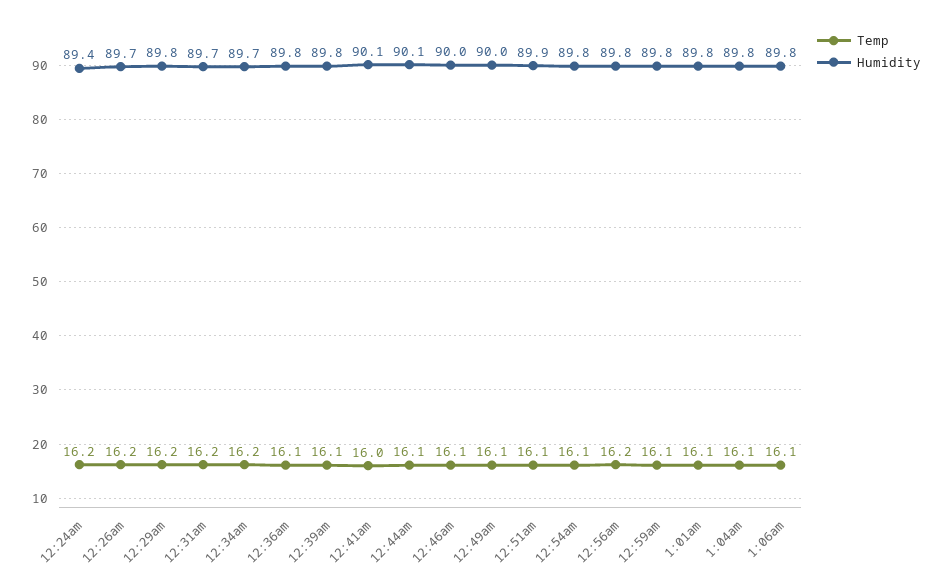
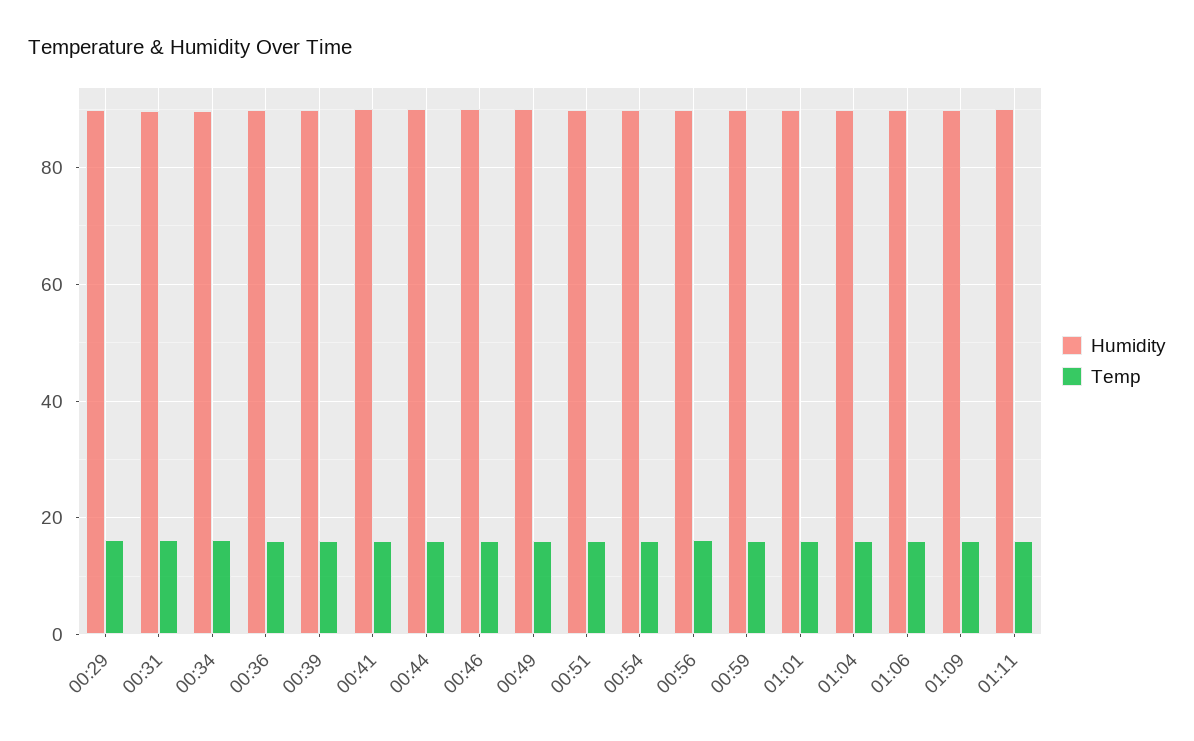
Temp, 12:24am: 16.2 -> none
Humidity, 12:24am: 89.4 -> none
Temp, 12:26am: 16.2 -> none
Humidity, 12:26am: 89.7 -> none
Humidity, 01:09: none -> 90
Temp, 01:09: none -> 16
Humidity, 01:11: none -> 90
Temp, 01:11: none -> 16

